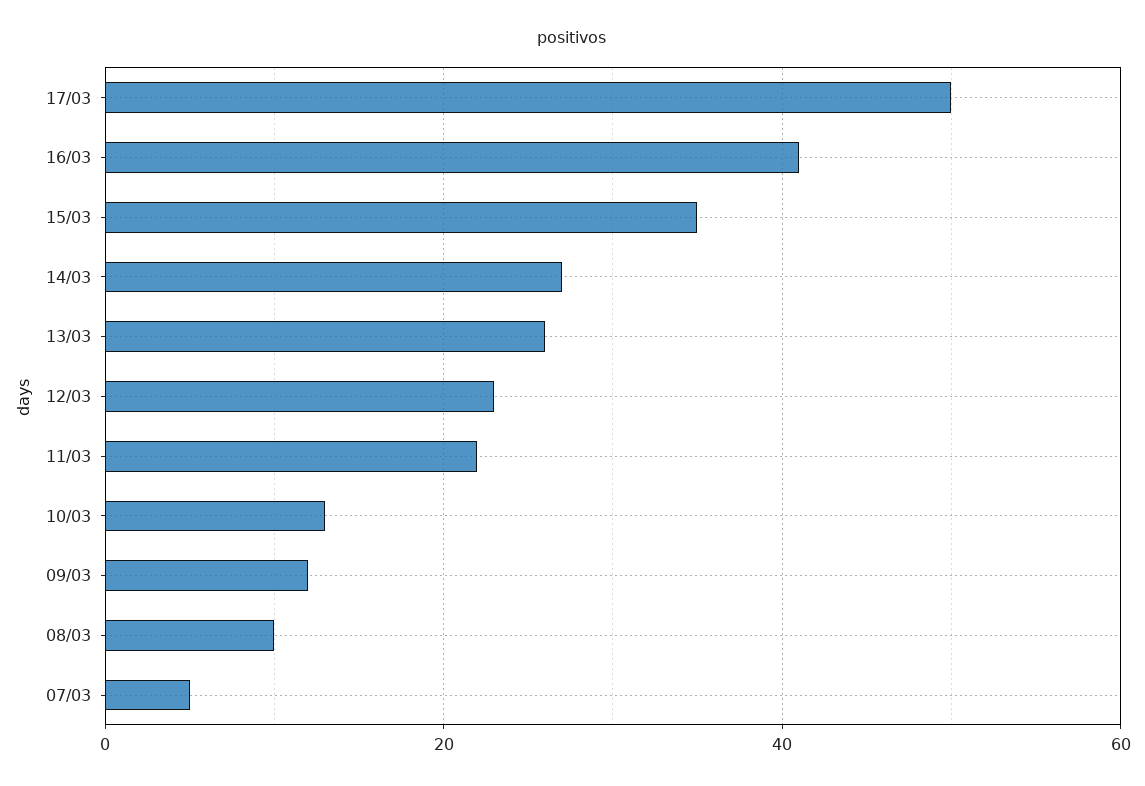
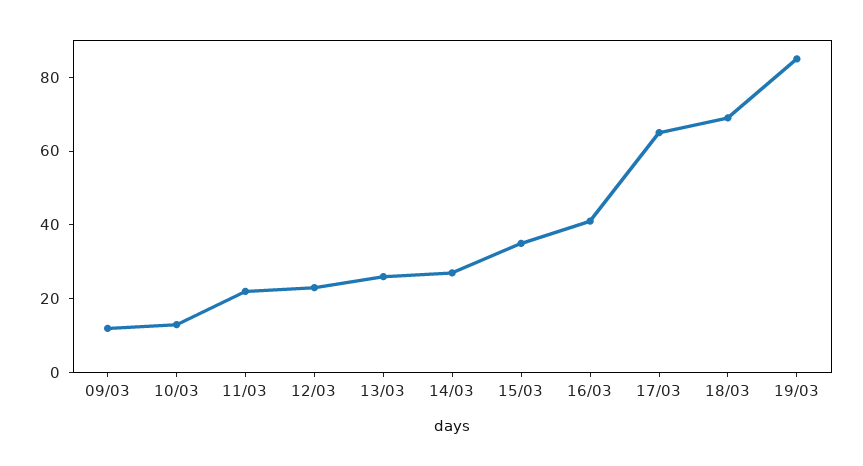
17/03: 50 -> 65
08/03: 10 -> none
07/03: 5 -> none
18/03: none -> 70
19/03: none -> 85

